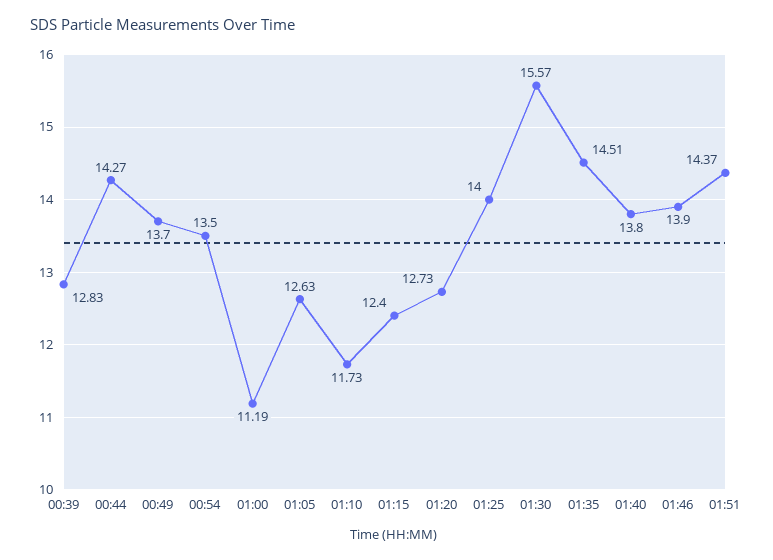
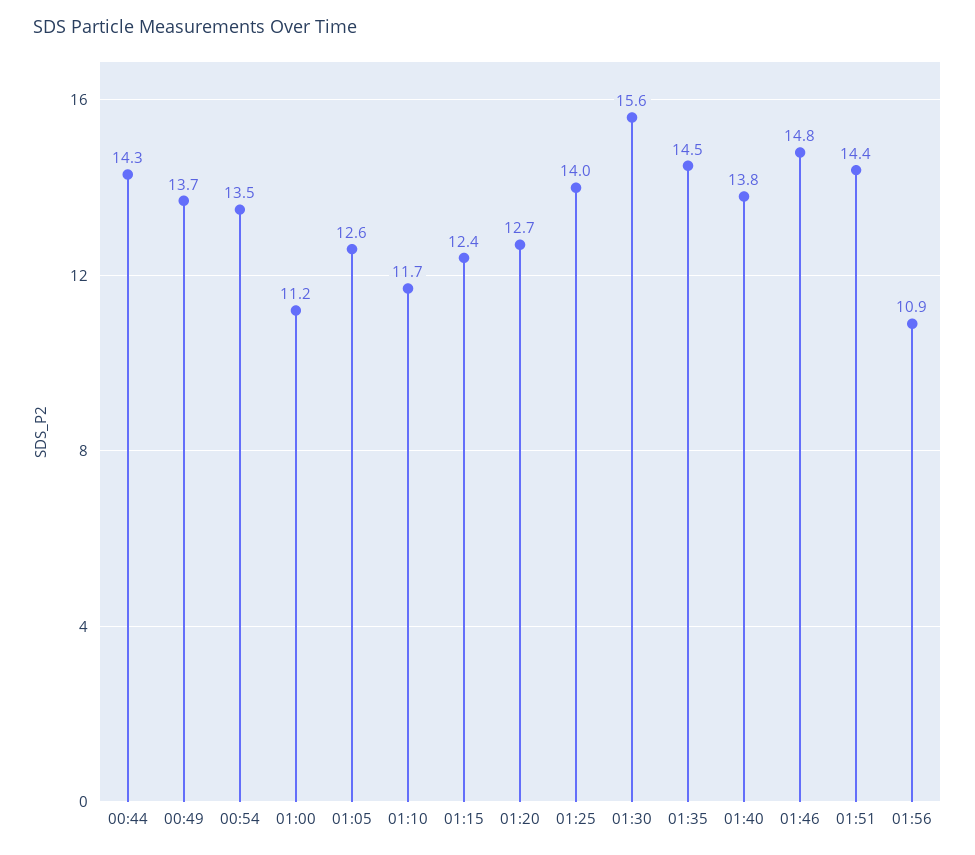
00:39: 12.83 -> none
01:46: 13.9 -> 14.8
01:56: none -> 10.9

